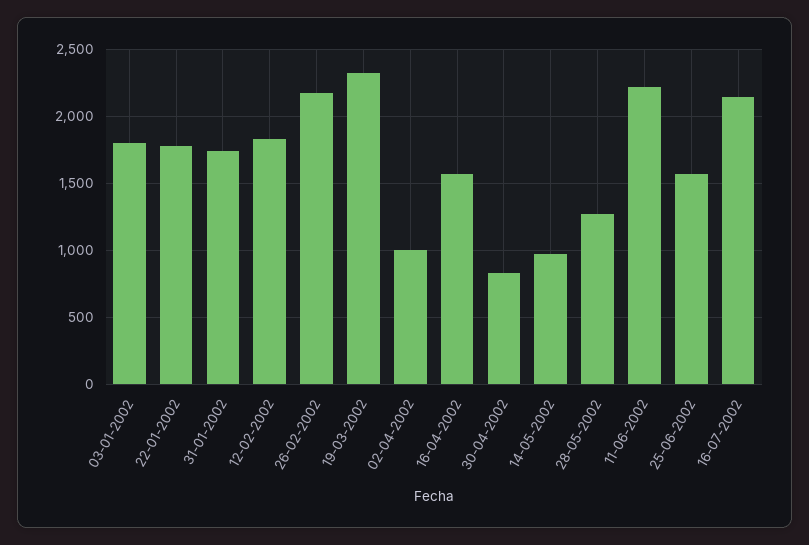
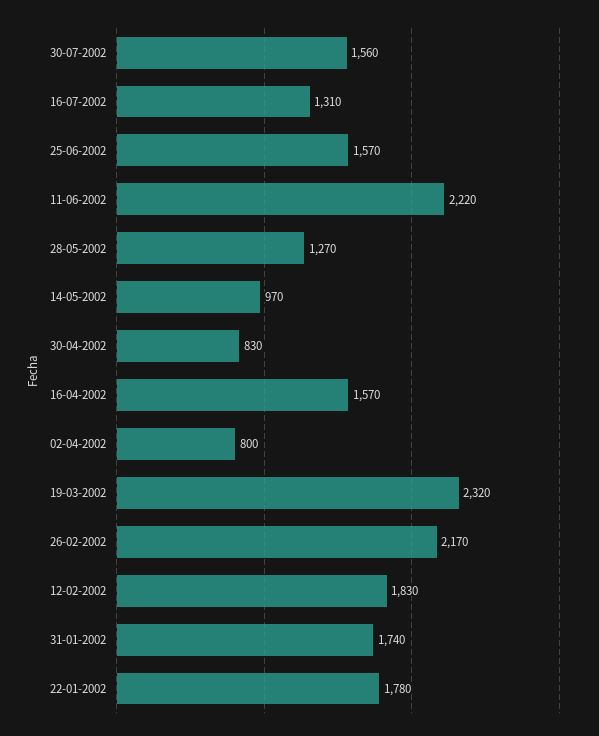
03-01-2002: 1800 -> none
02-04-2002: 1000 -> 800
16-07-2002: 2150 -> 1310
30-07-2002: none -> 1560

